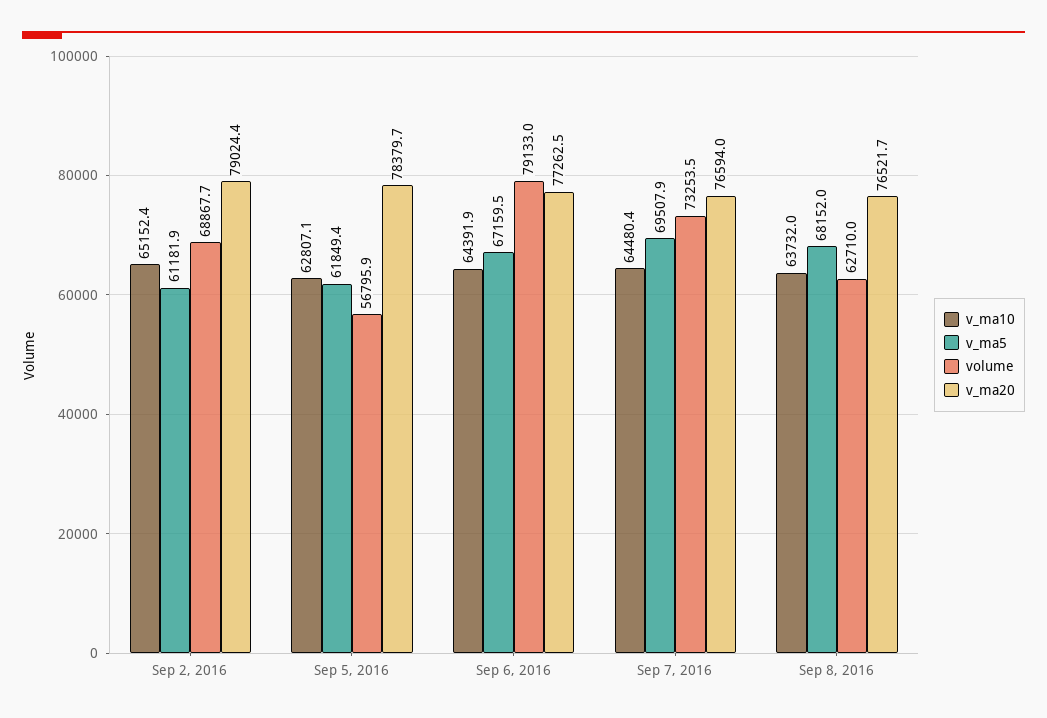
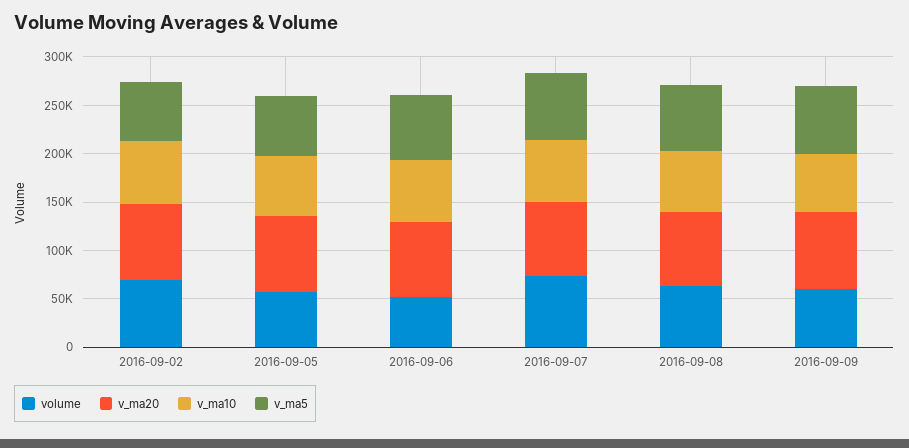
volume, Sep 6, 2016: 79133 -> 50000
volume, 2016-09-09: none -> 60000
v_ma20, 2016-09-09: none -> 80000
v_ma10, 2016-09-09: none -> 60000
v_ma5, 2016-09-09: none -> 70000

